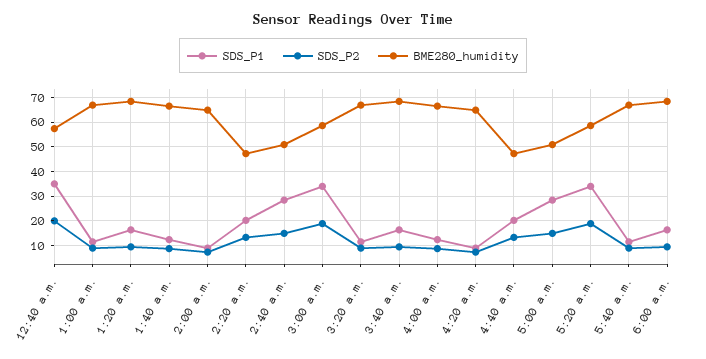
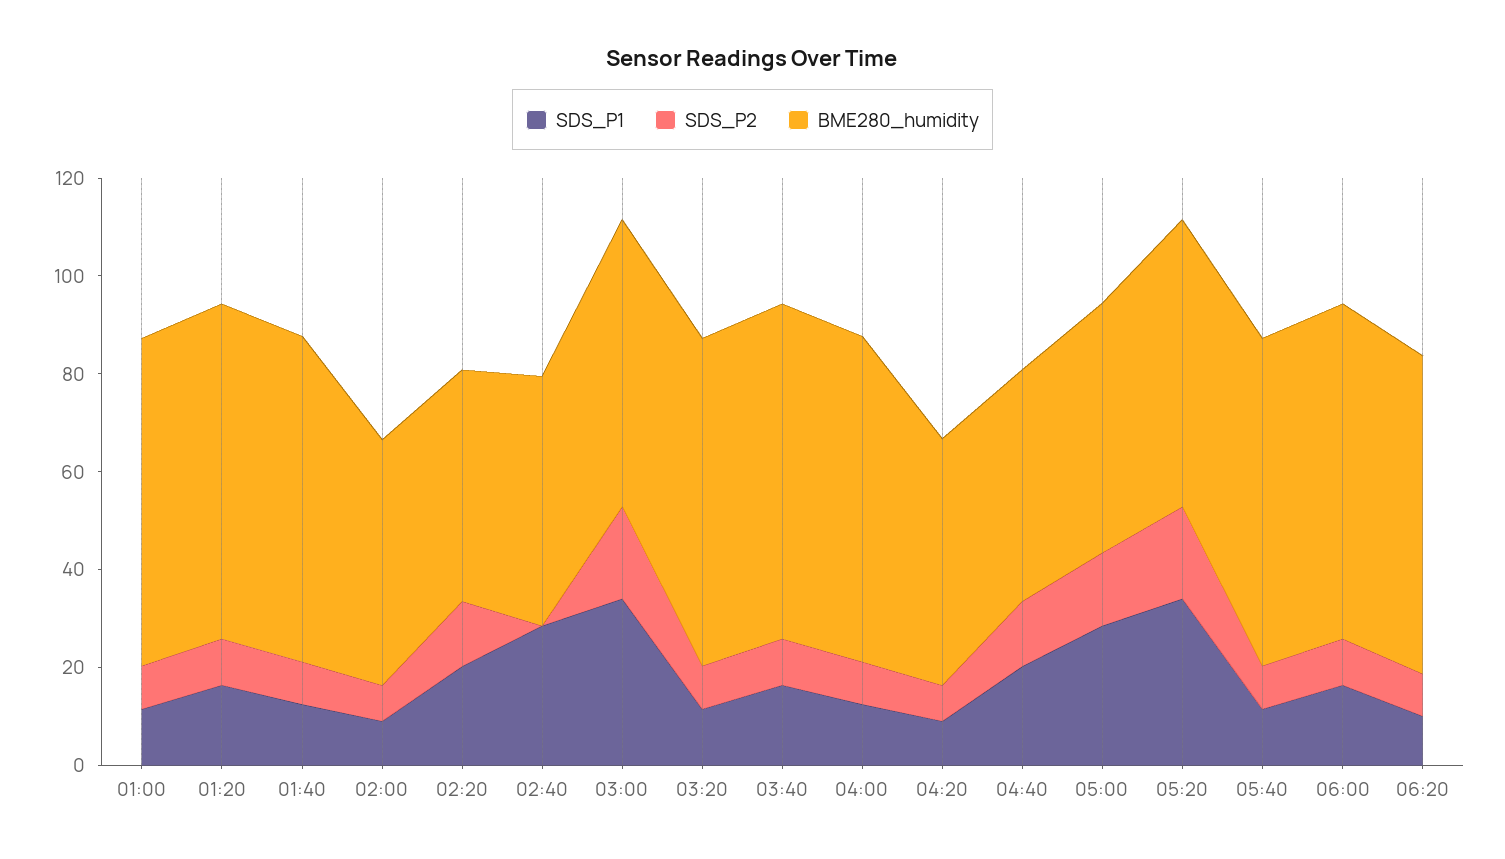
SDS_P1, 12:40 a.m.: 35 -> none
SDS_P2, 12:40 a.m.: 20 -> none
BME280_humidity, 12:40 a.m.: 57.5 -> none
BME280_humidity, 2:00 a.m.: 65 -> 50
SDS_P2, 2:40 a.m.: 15 -> 0
BME280_humidity, 4:20 a.m.: 65 -> 50
SDS_P1, 06:20: none -> 10
SDS_P2, 06:20: none -> 10
BME280_humidity, 06:20: none -> 65

